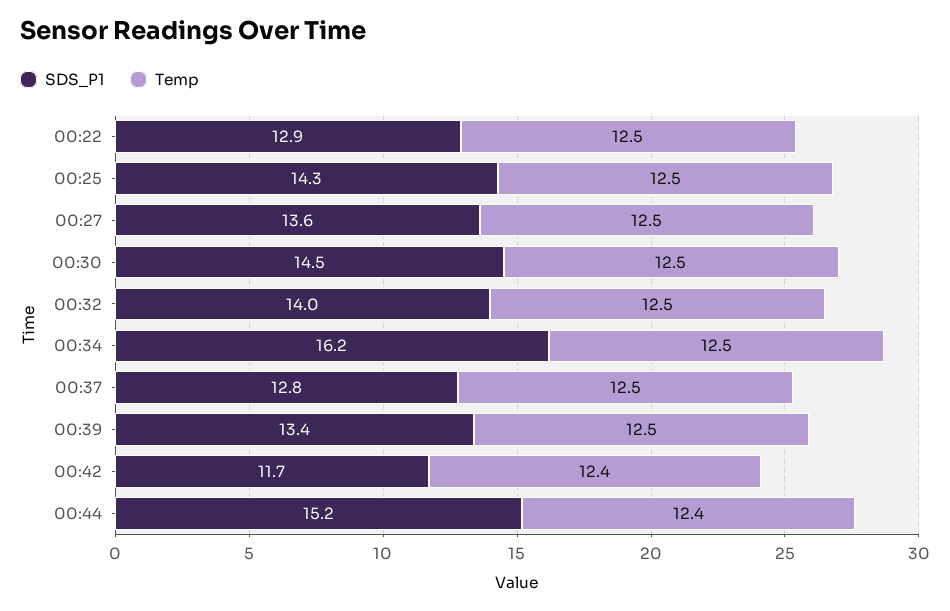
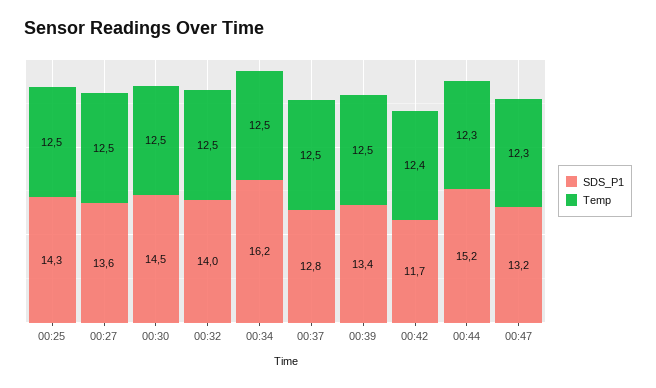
SDS_P1, 00:22: 12.9 -> none
Temp, 00:22: 12.5 -> none
Temp, 00:44: 12.4 -> 12.3
SDS_P1, 00:47: none -> 13.2
Temp, 00:47: none -> 12.3

